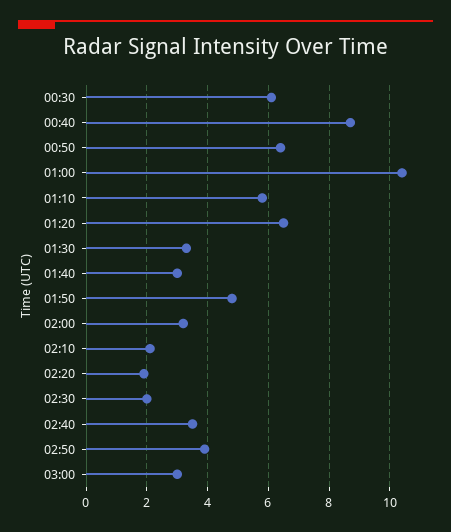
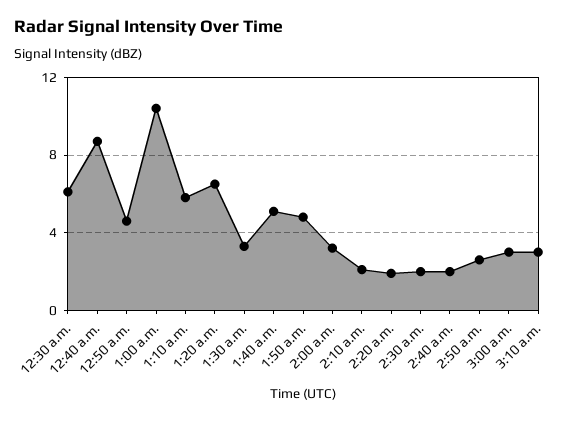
00:50: 6.5 -> 4.5
01:40: 3 -> 5
02:40: 3.5 -> 2
02:50: 4 -> 2.5
3:10 a.m.: none -> 3

